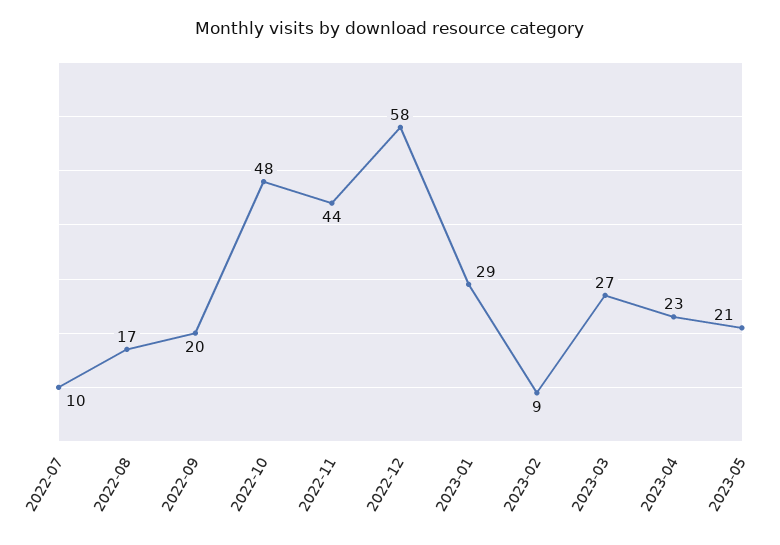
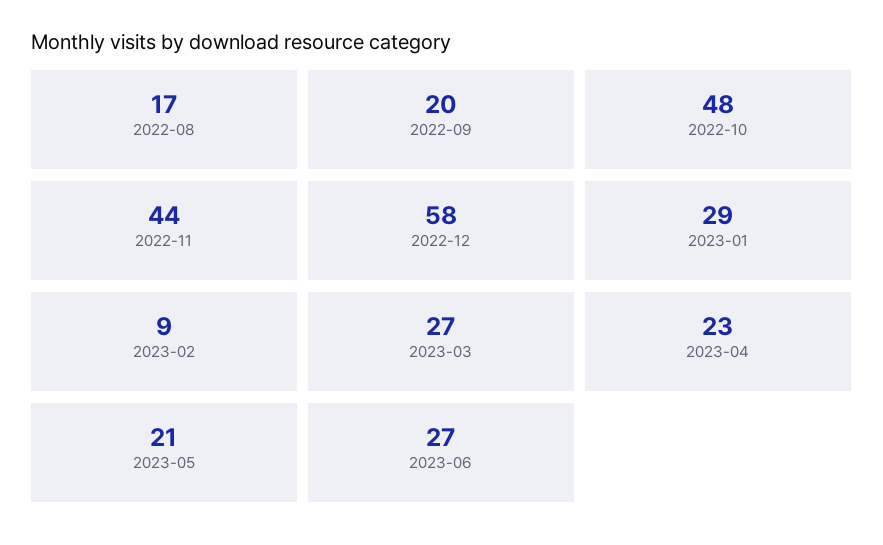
2022-07: 10 -> none
2023-06: none -> 27

